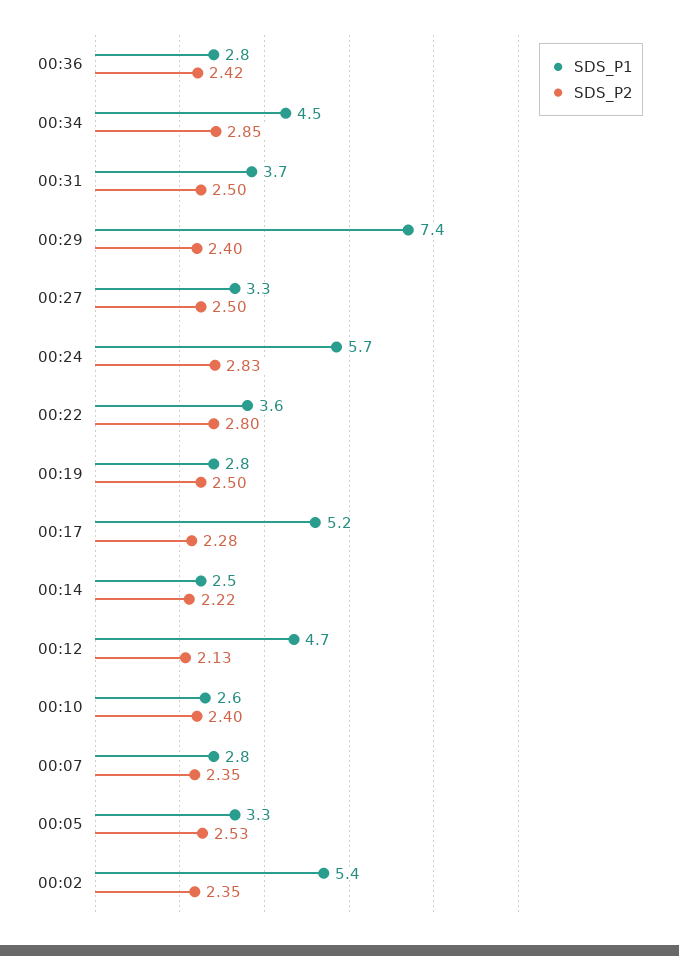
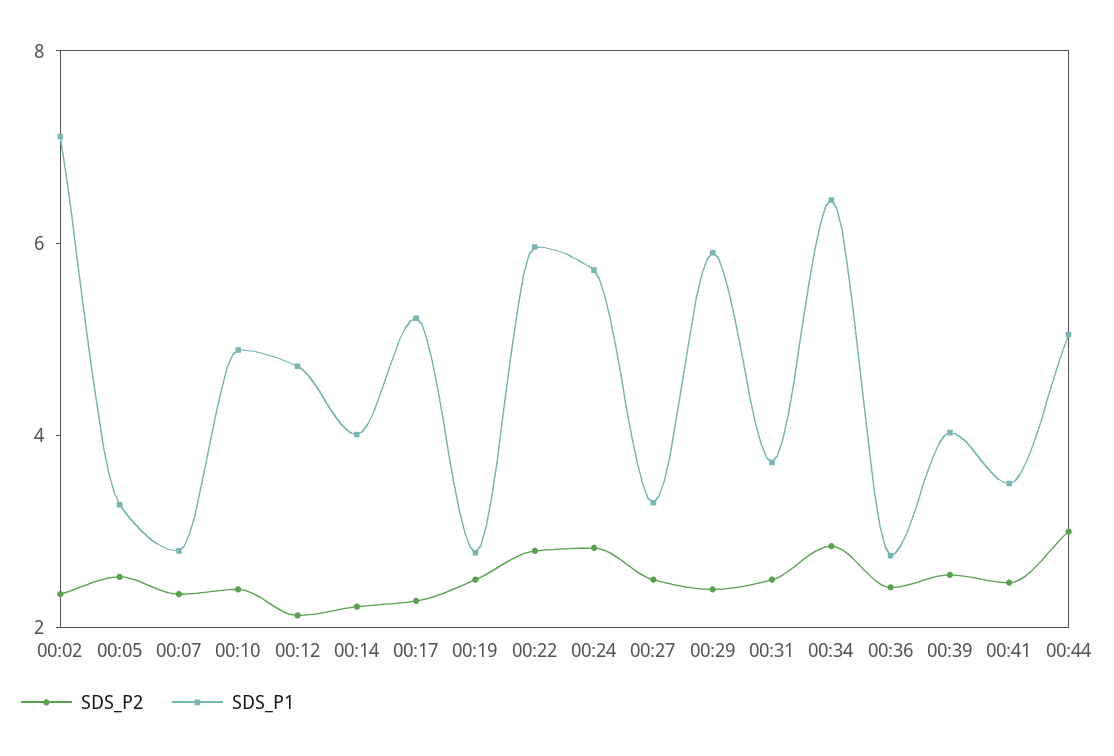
SDS_P1, 00:34: 4.5 -> 6.5
SDS_P1, 00:29: 7.4 -> 6
SDS_P1, 00:22: 3.6 -> 6
SDS_P1, 00:14: 2.5 -> 4
SDS_P1, 00:10: 2.6 -> 5
SDS_P1, 00:02: 5.4 -> 7
SDS_P2, 00:39: none -> 2.5
SDS_P1, 00:39: none -> 4
SDS_P2, 00:41: none -> 2.5
SDS_P1, 00:41: none -> 3.5
SDS_P2, 00:44: none -> 3
SDS_P1, 00:44: none -> 5

